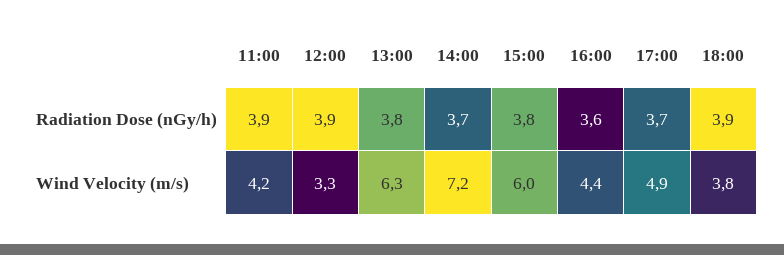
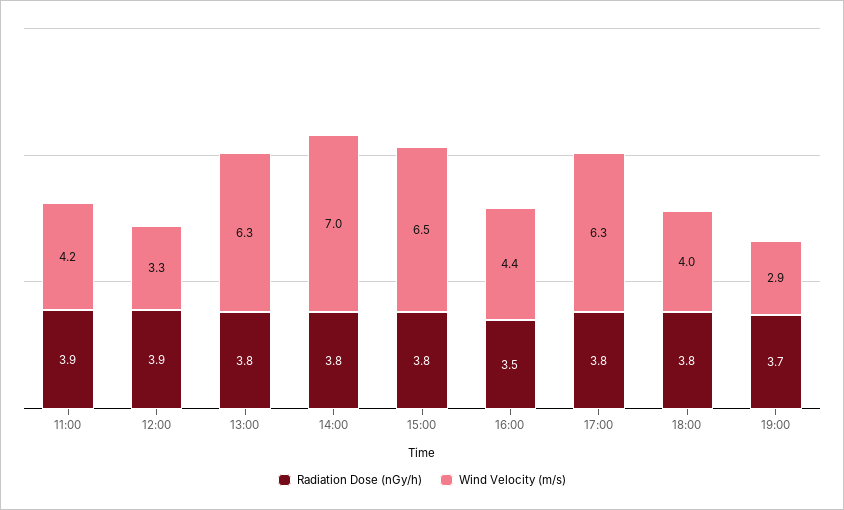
Radiation Dose (nGy/h), 14:00: 3.7 -> 3.8
Radiation Dose (nGy/h), 16:00: 3.6 -> 3.5
Radiation Dose (nGy/h), 17:00: 3.7 -> 3.8
Radiation Dose (nGy/h), 18:00: 3.9 -> 3.8
Wind Velocity (m/s), 14:00: 7.2 -> 7
Wind Velocity (m/s), 15:00: 6 -> 6.5
Wind Velocity (m/s), 17:00: 4.9 -> 6.3
Wind Velocity (m/s), 18:00: 3.8 -> 4
Radiation Dose (nGy/h), 19:00: none -> 3.7
Wind Velocity (m/s), 19:00: none -> 2.9

